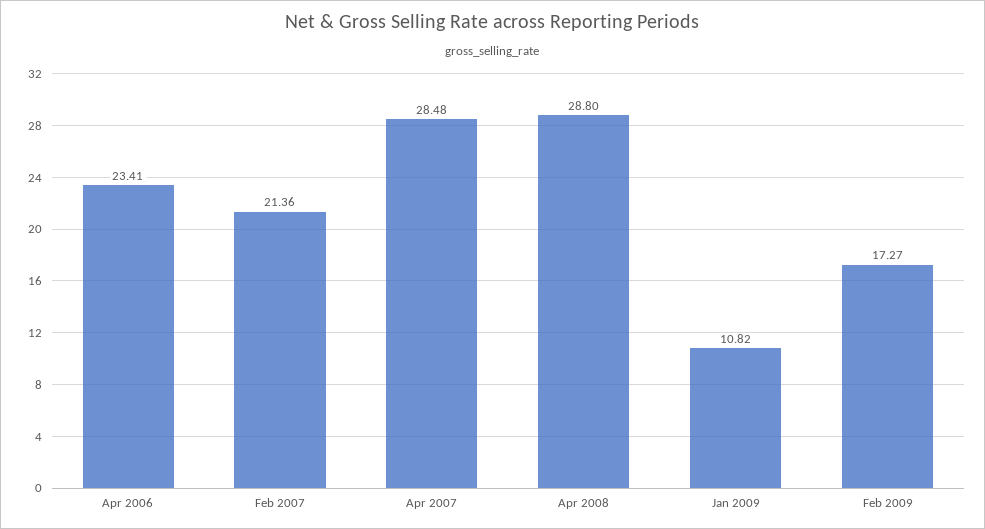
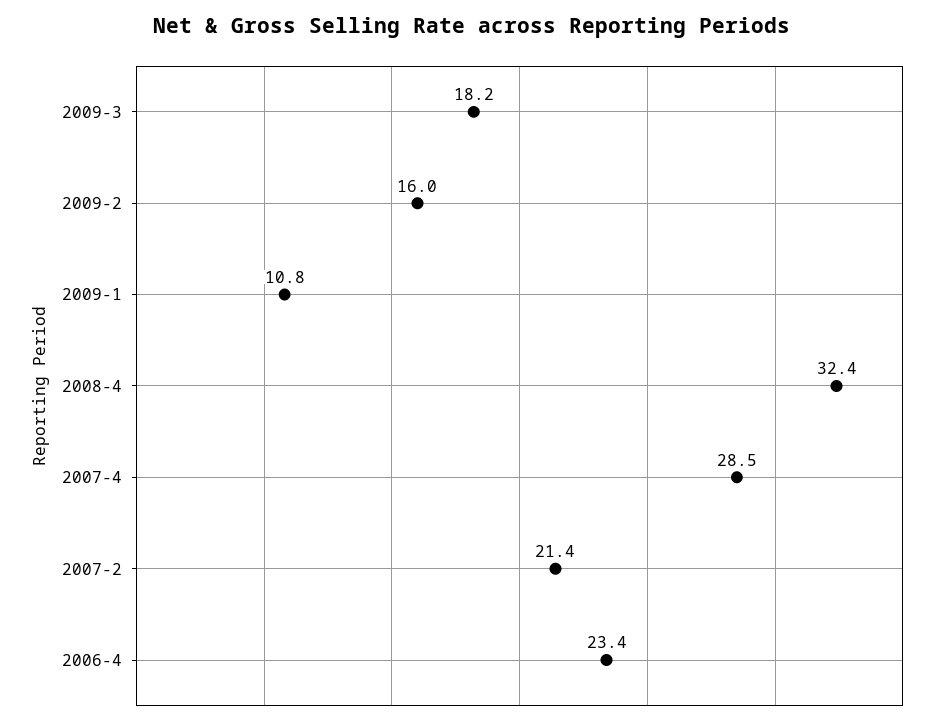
Apr 2008: 28.8 -> 32.4
Feb 2009: 17.27 -> 16
2009-3: none -> 18.2

